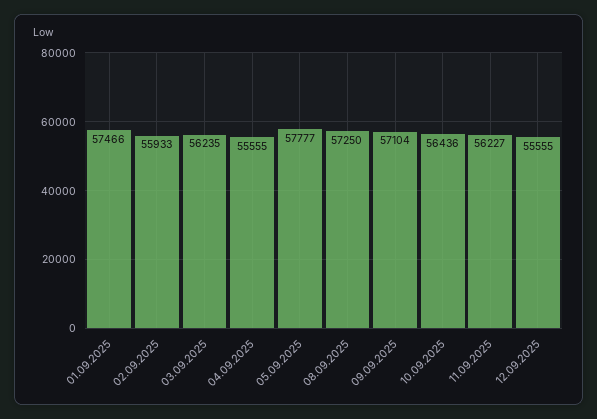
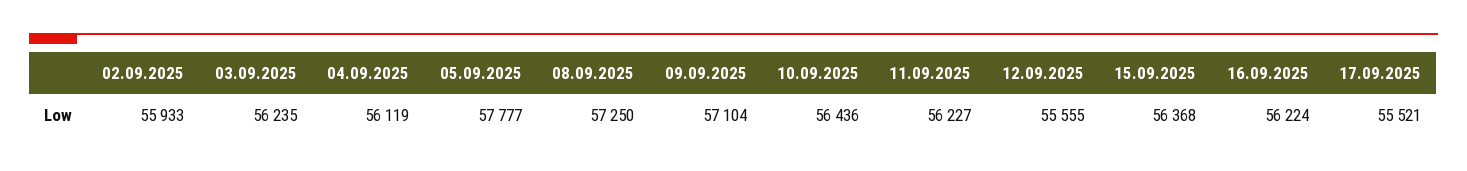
01.09.2025: 57466 -> none
04.09.2025: 55555 -> 56119
15.09.2025: none -> 56368
16.09.2025: none -> 56224
17.09.2025: none -> 55521

